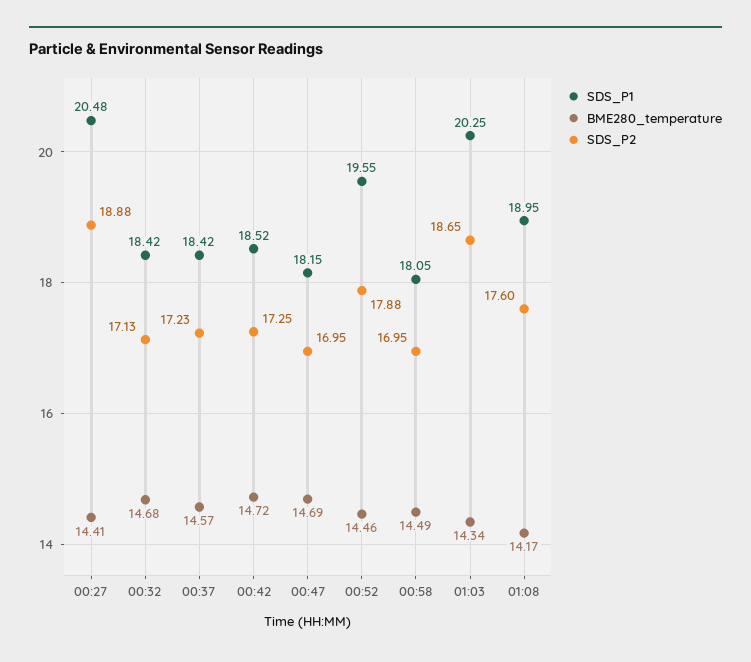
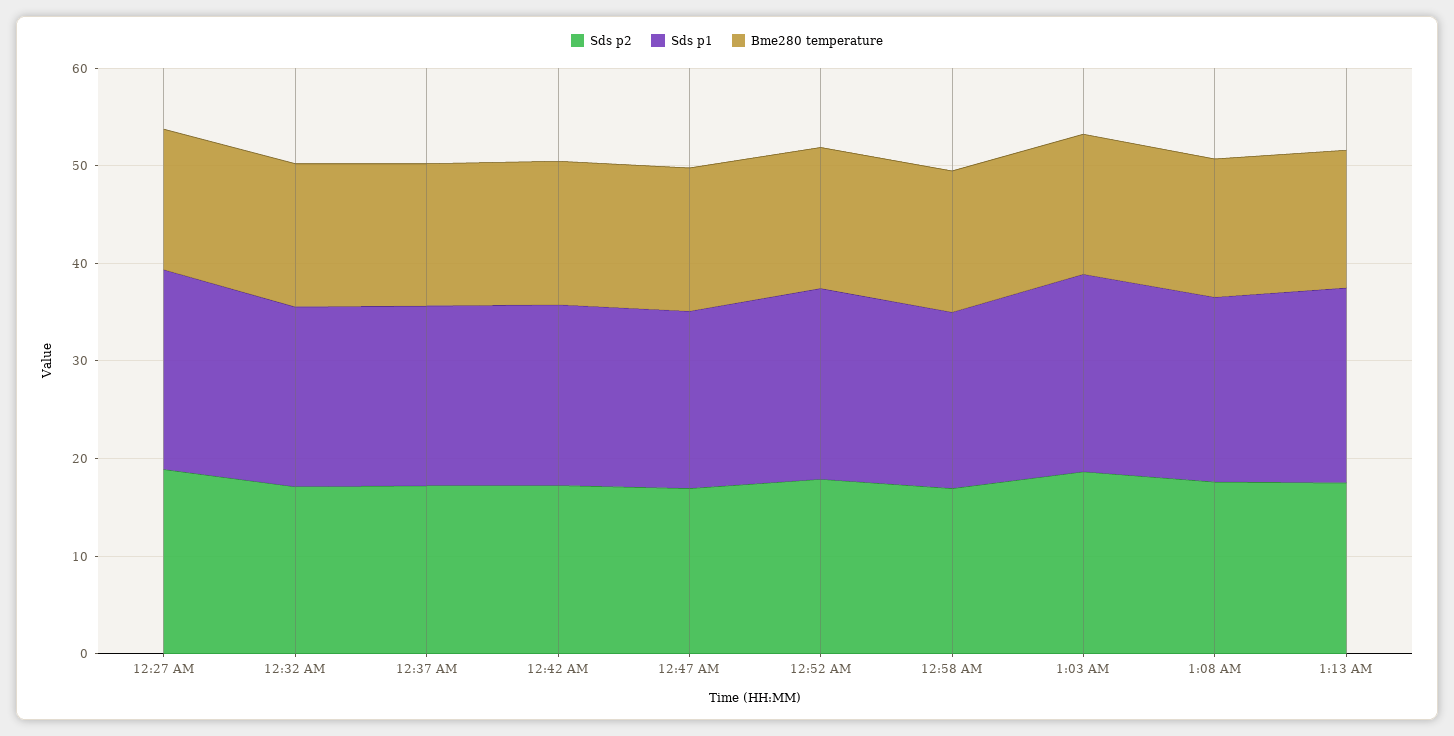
SDS_P2, 1:13 AM: none -> 18
SDS_P1, 1:13 AM: none -> 20
BME280_temperature, 1:13 AM: none -> 14

